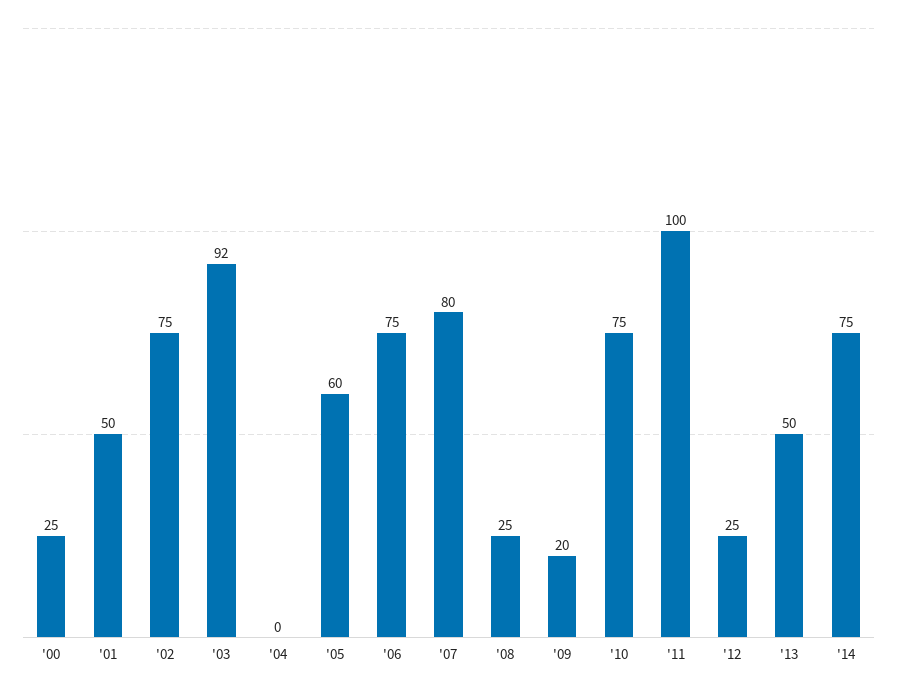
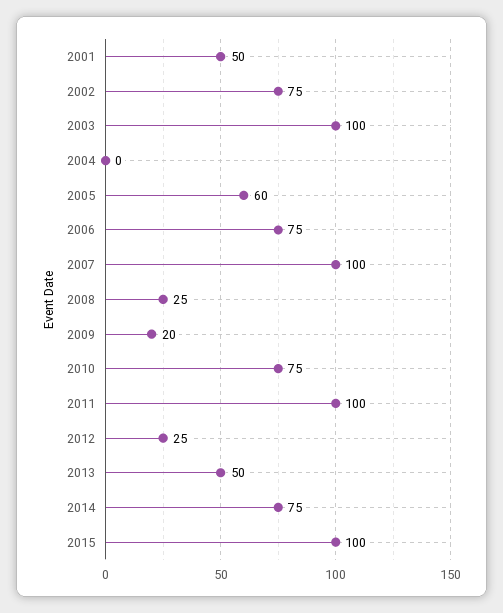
'00: 25 -> none
'03: 92 -> 100
'07: 80 -> 100
2015: none -> 100

